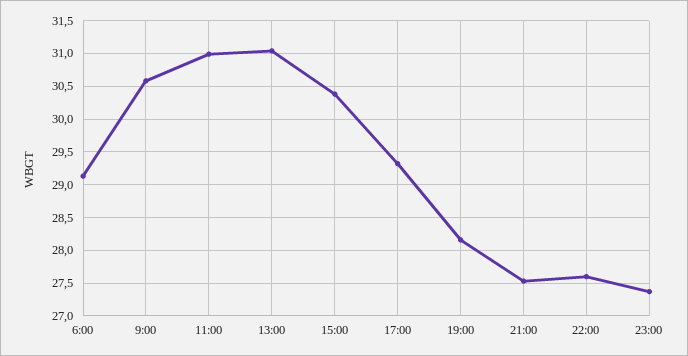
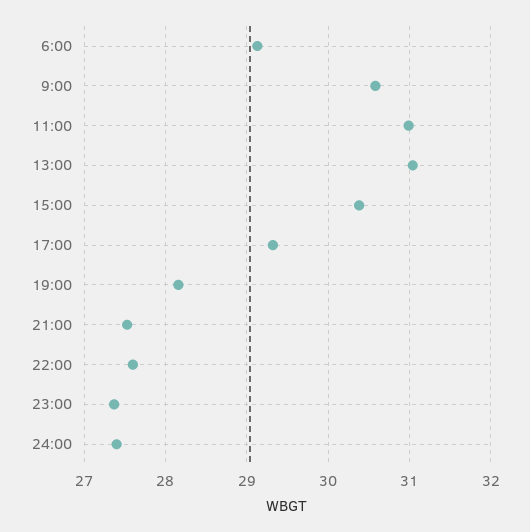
24:00: none -> 27.4

